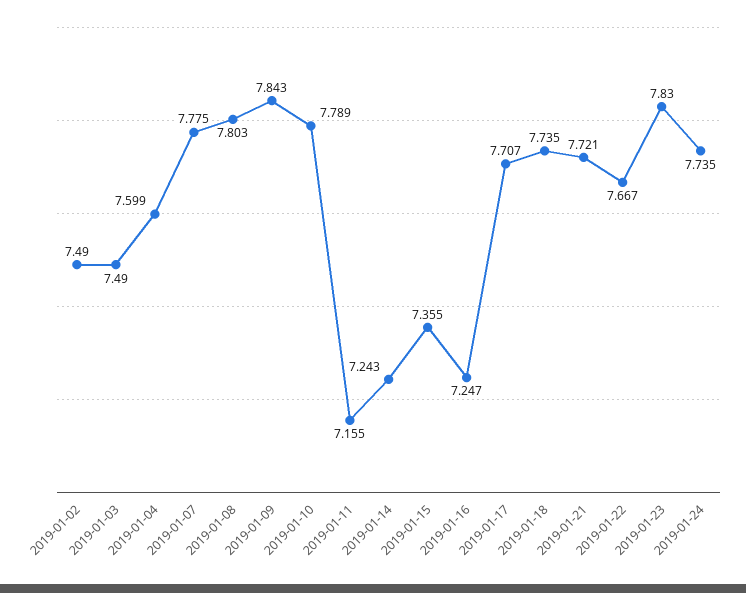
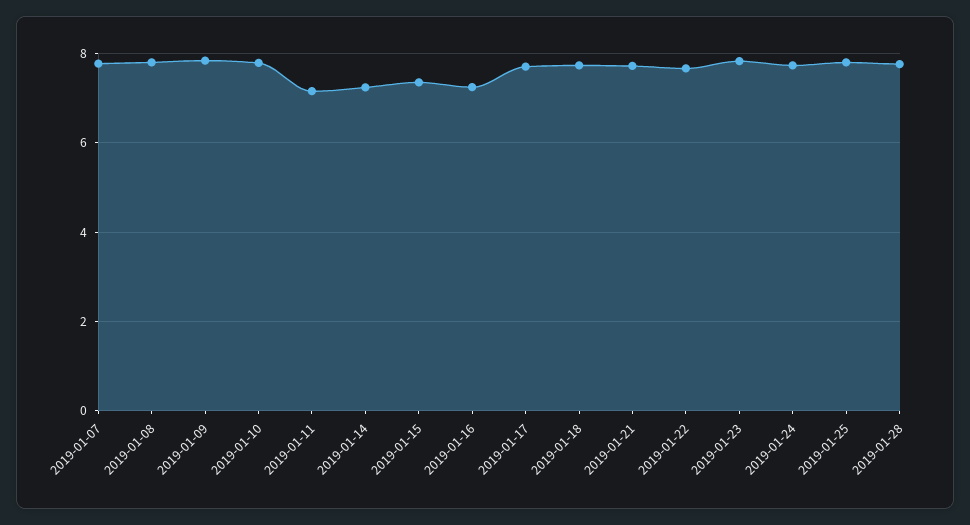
2019-01-02: 7.49 -> none
2019-01-03: 7.49 -> none
2019-01-04: 7.599 -> none
2019-01-25: none -> 7.8
2019-01-28: none -> 7.8

